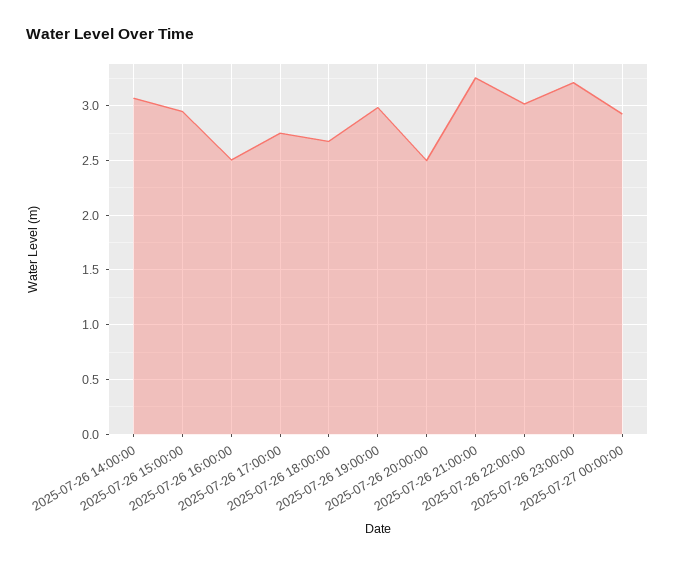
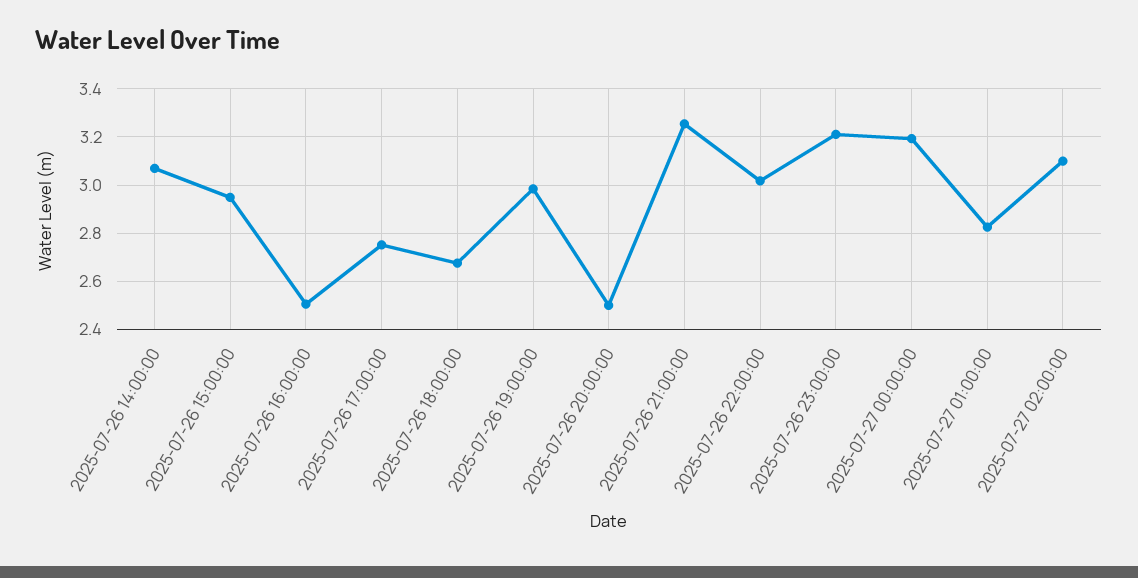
2025-07-27 00:00:00: 2.9 -> 3.2
2025-07-27 01:00:00: none -> 2.825
2025-07-27 02:00:00: none -> 3.1

